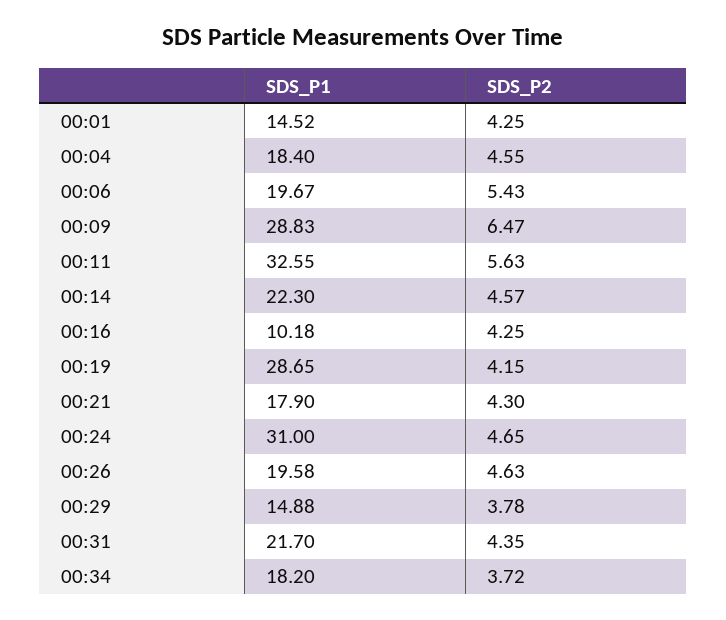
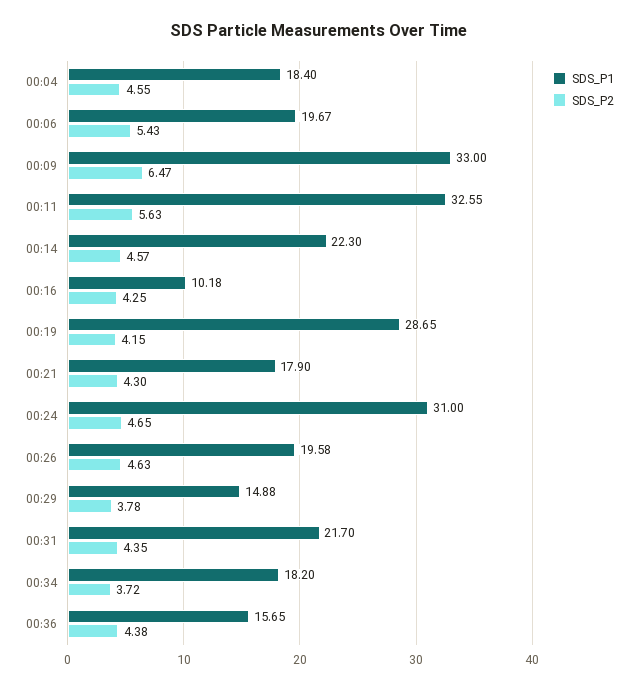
SDS_P1, 00:01: 14.52 -> none
SDS_P2, 00:01: 4.25 -> none
SDS_P1, 00:09: 28.83 -> 33
SDS_P1, 00:36: none -> 15.65
SDS_P2, 00:36: none -> 4.38

